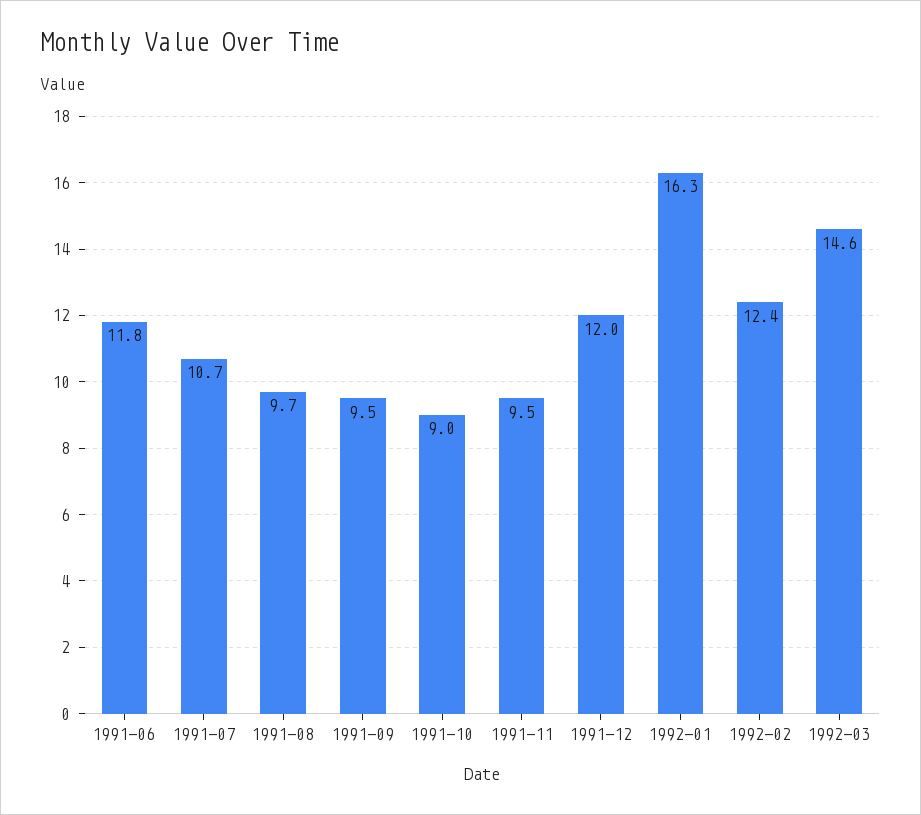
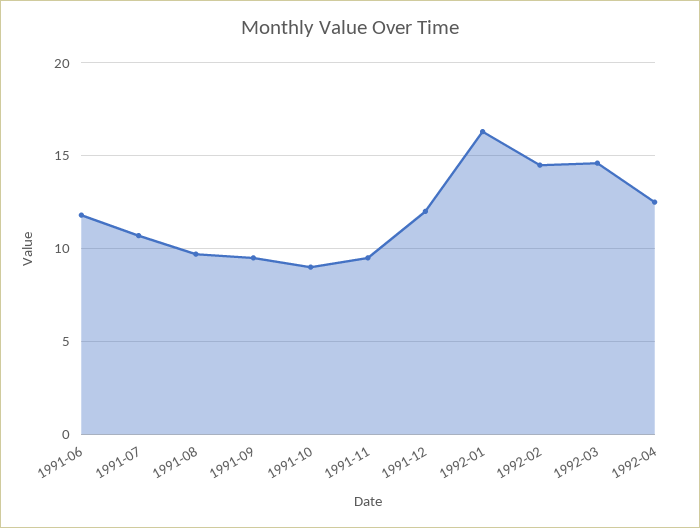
1992-02: 12.4 -> 14.5
1992-04: none -> 12.5

